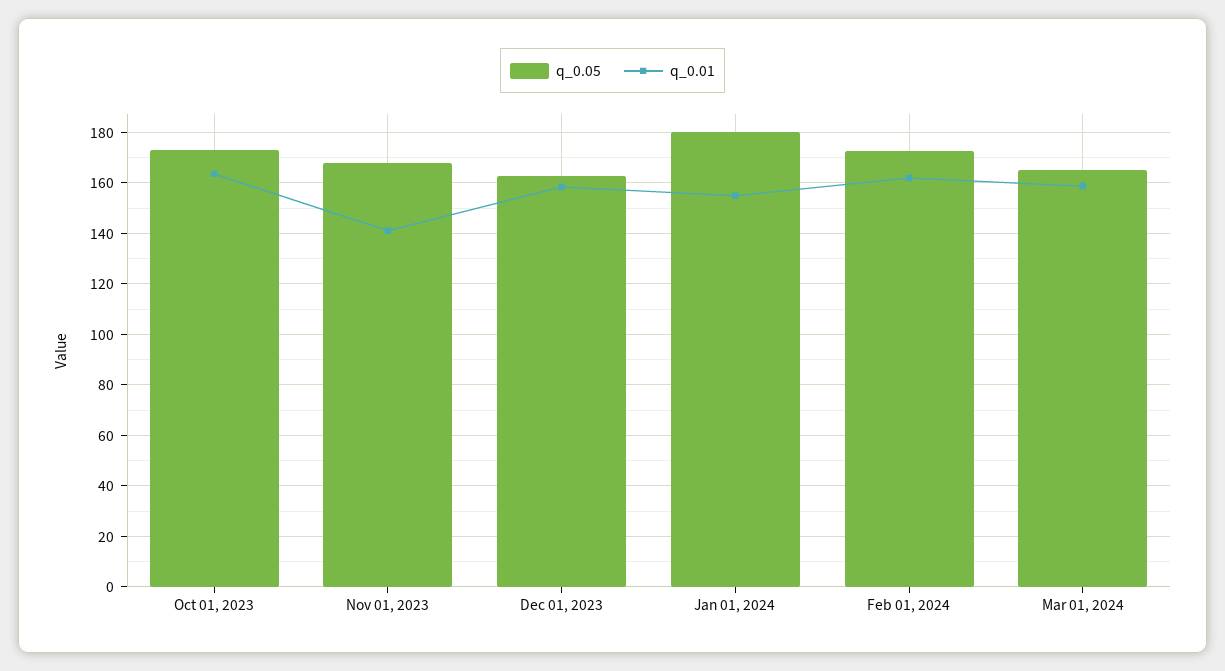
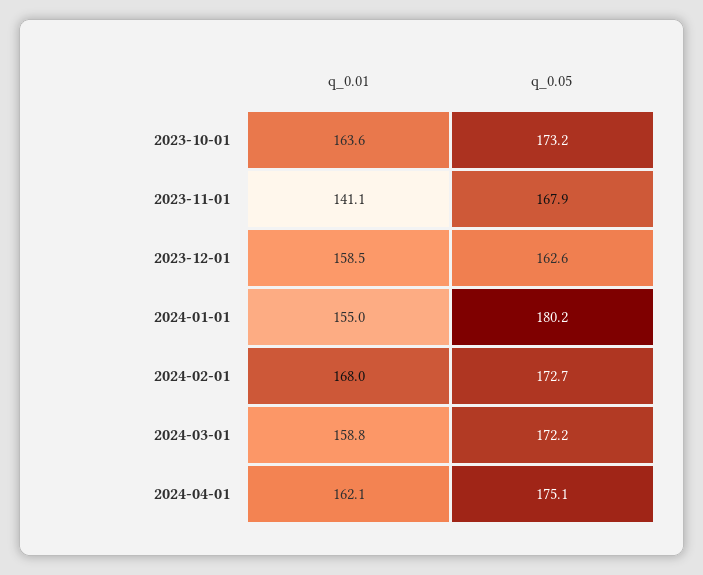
q_0.01, Feb 01, 2024: 162.5 -> 168
q_0.05, Mar 01, 2024: 165 -> 172.2
q_0.01, 2024-04-01: none -> 162.1
q_0.05, 2024-04-01: none -> 175.1

